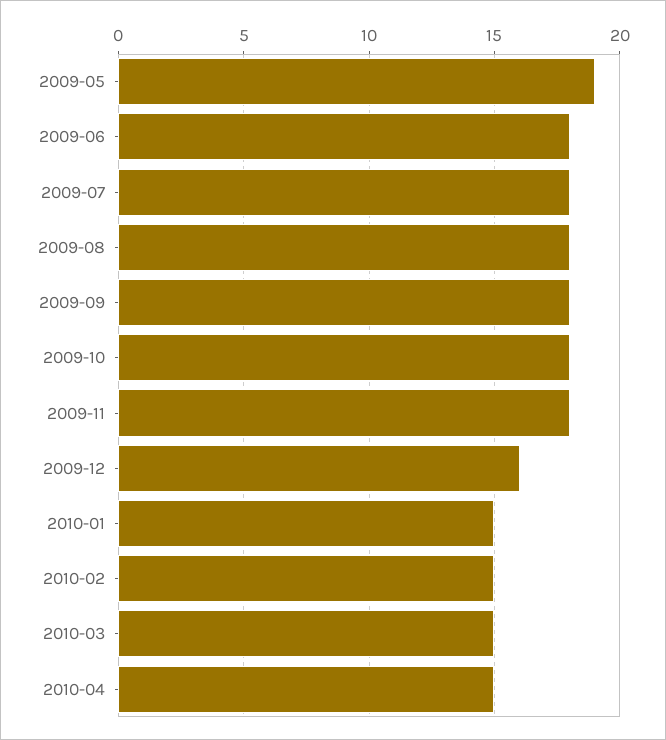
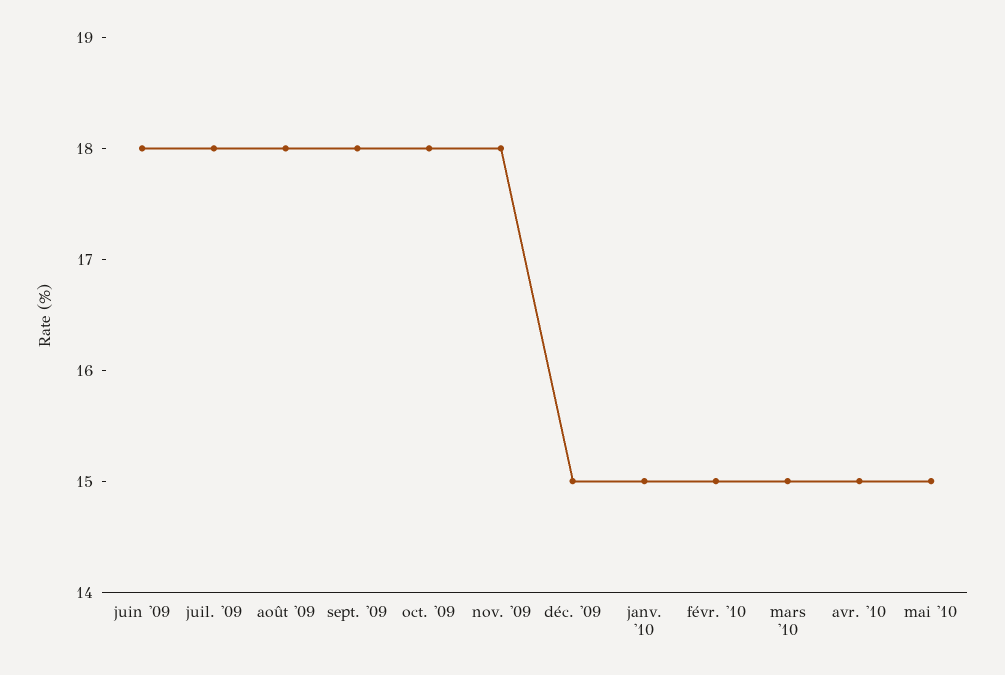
2009-05: 19 -> none
2009-12: 16 -> 15
mai '10: none -> 15

